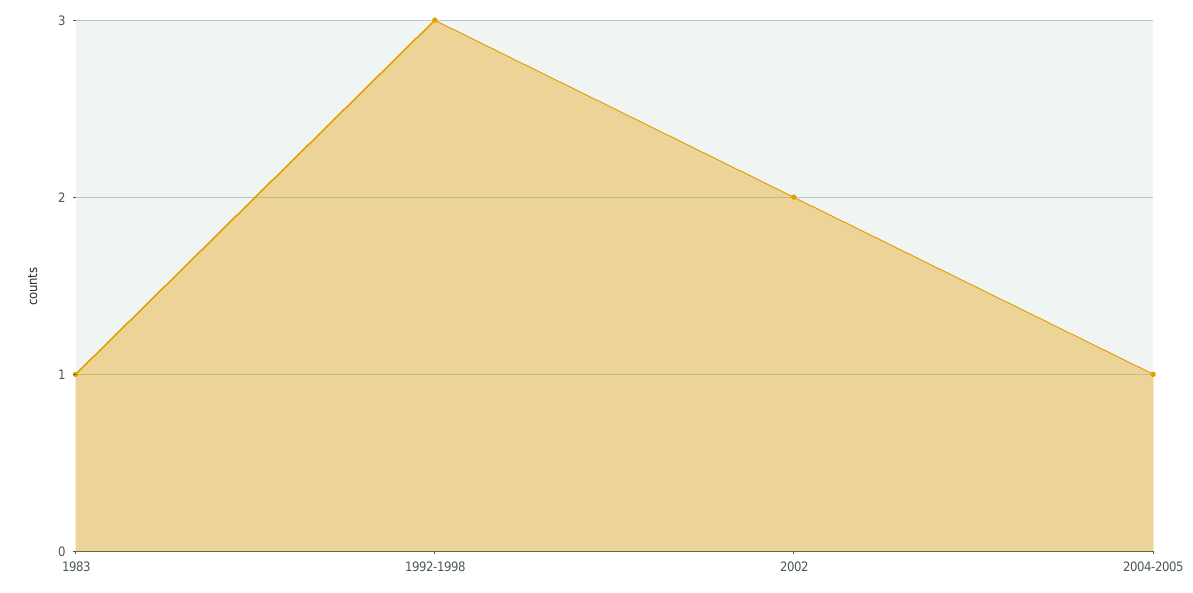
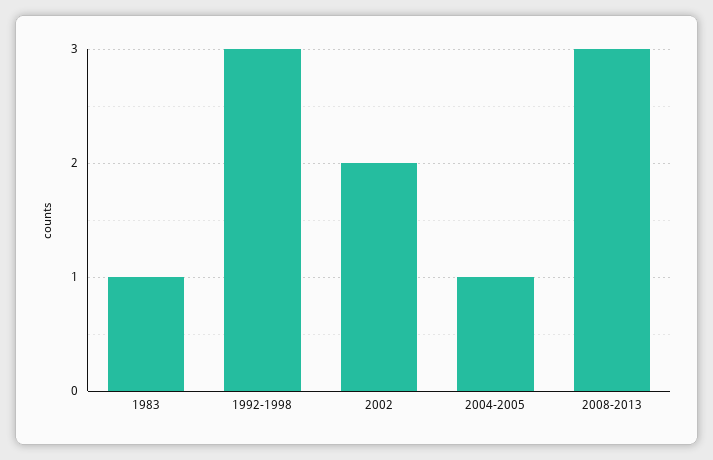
2008-2013: none -> 3

